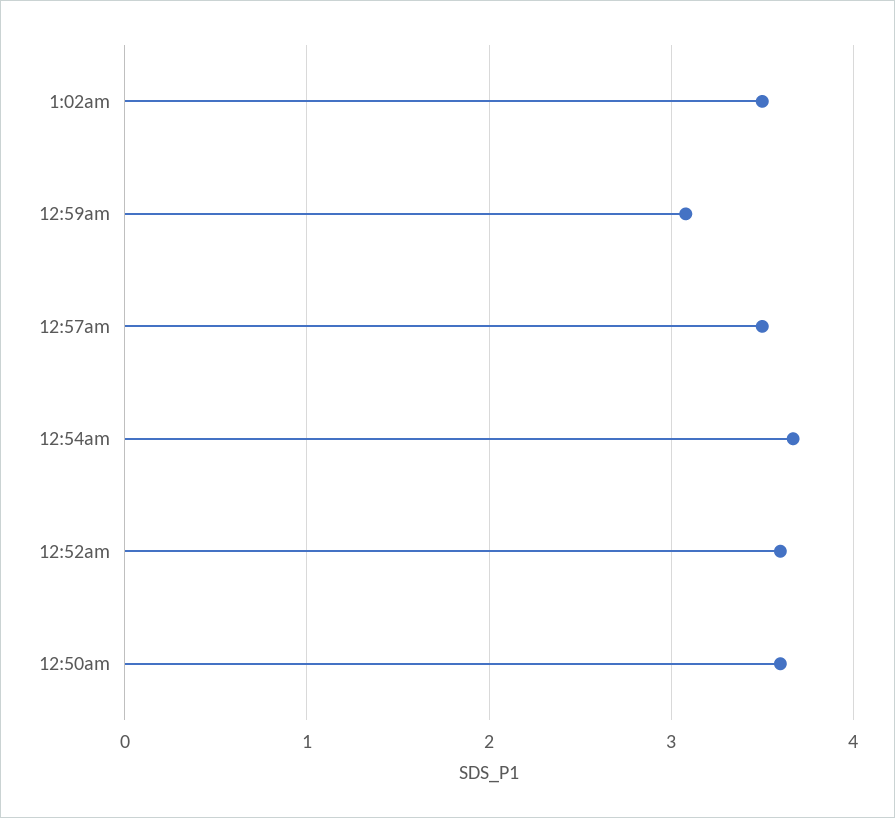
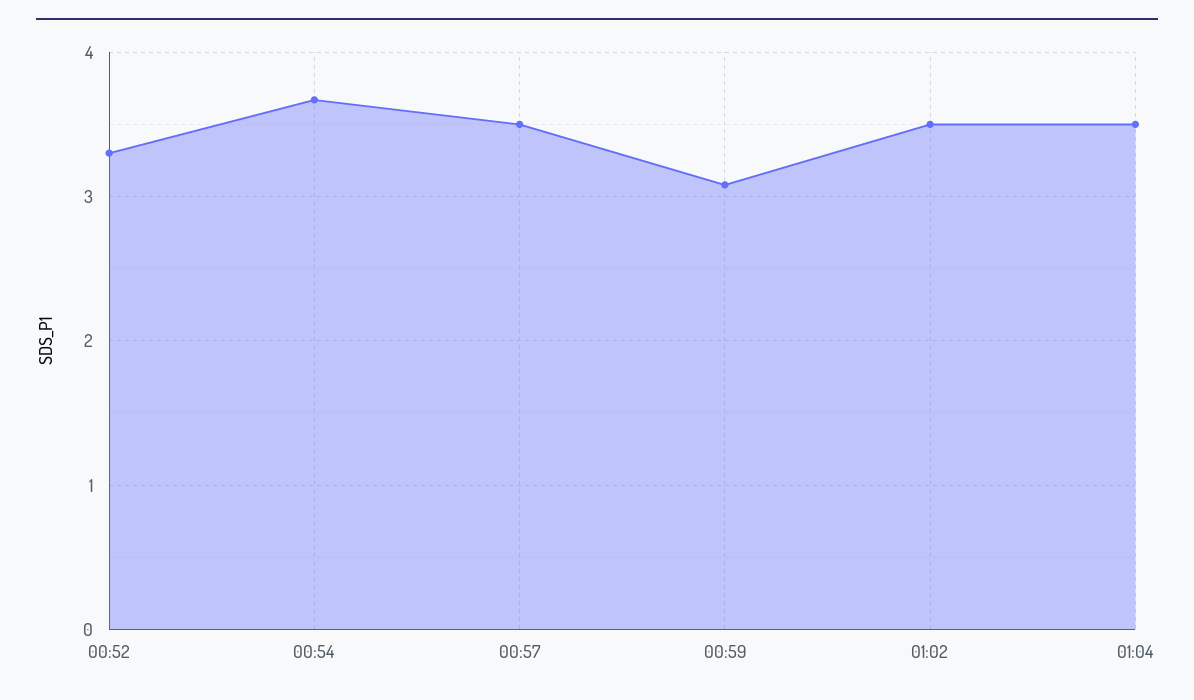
12:52am: 3.6 -> 3.3
12:50am: 3.6 -> none
01:04: none -> 3.5

